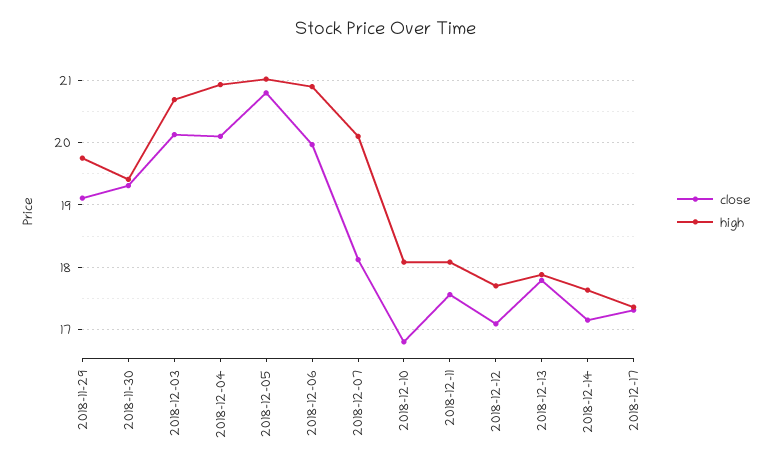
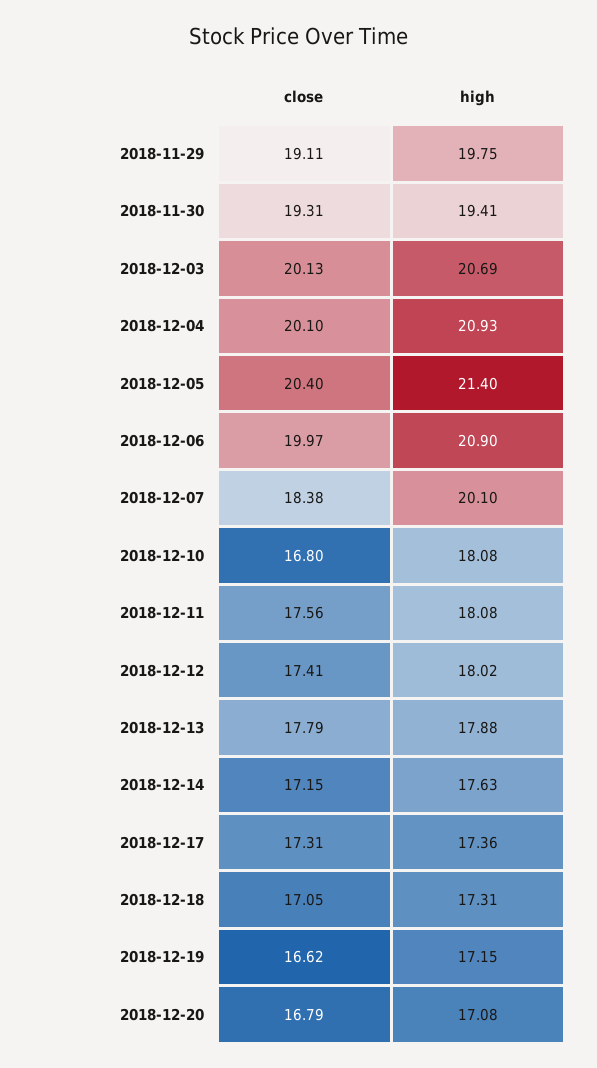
close, 2018-12-05: 20.8 -> 20.4
high, 2018-12-05: 21 -> 21.4
close, 2018-12-07: 18.1 -> 18.38
close, 2018-12-12: 17.1 -> 17.41
high, 2018-12-12: 17.7 -> 18.02
close, 2018-12-18: none -> 17.05
high, 2018-12-18: none -> 17.31
close, 2018-12-19: none -> 16.62
high, 2018-12-19: none -> 17.15
close, 2018-12-20: none -> 16.79
high, 2018-12-20: none -> 17.08

